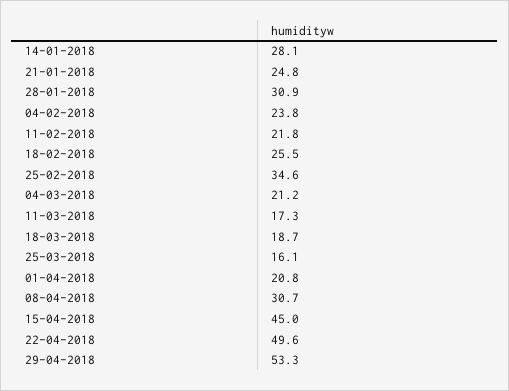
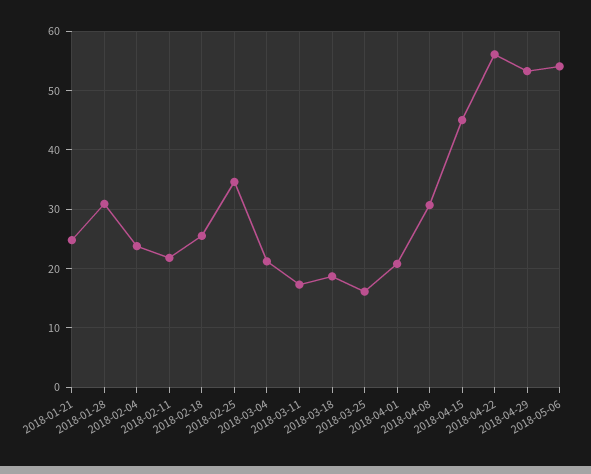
14-01-2018: 28.1 -> none
22-04-2018: 49.6 -> 56
2018-05-06: none -> 54

